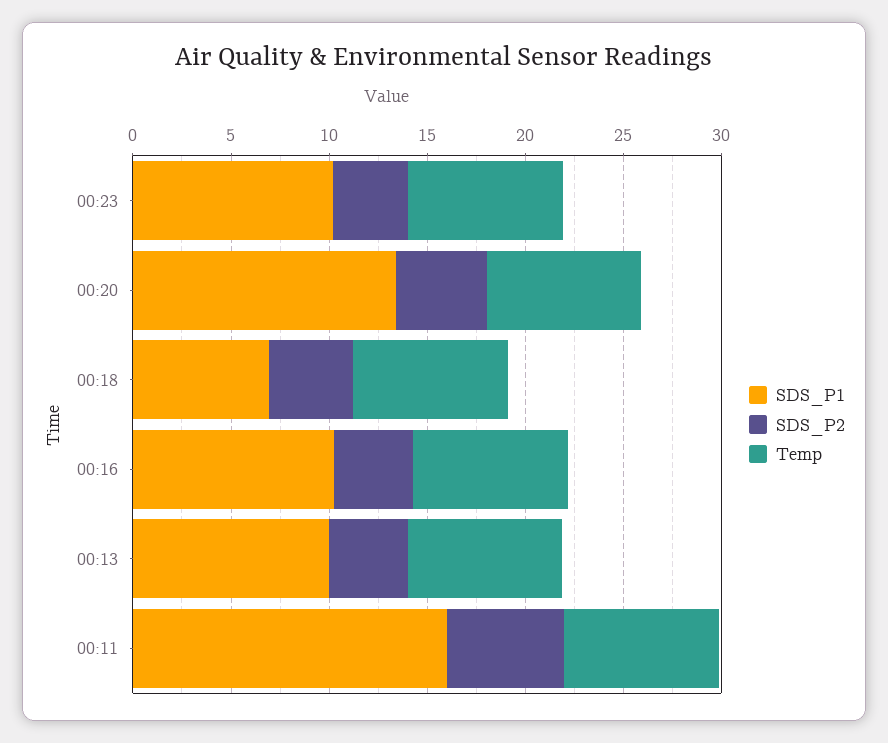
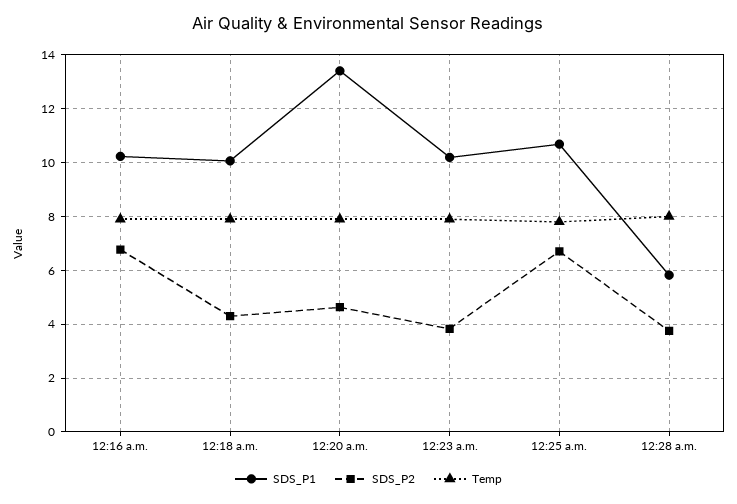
SDS_P1, 00:18: 7 -> 10
SDS_P2, 00:16: 4 -> 6.75
SDS_P1, 00:13: 10 -> none
SDS_P2, 00:13: 4 -> none
Temp, 00:13: 8 -> none
SDS_P1, 00:11: 16 -> none
SDS_P2, 00:11: 6 -> none
Temp, 00:11: 8 -> none
SDS_P1, 12:25 a.m.: none -> 10.75
SDS_P2, 12:25 a.m.: none -> 6.75
Temp, 12:25 a.m.: none -> 7.75
SDS_P1, 12:28 a.m.: none -> 5.75
SDS_P2, 12:28 a.m.: none -> 3.75
Temp, 12:28 a.m.: none -> 8

